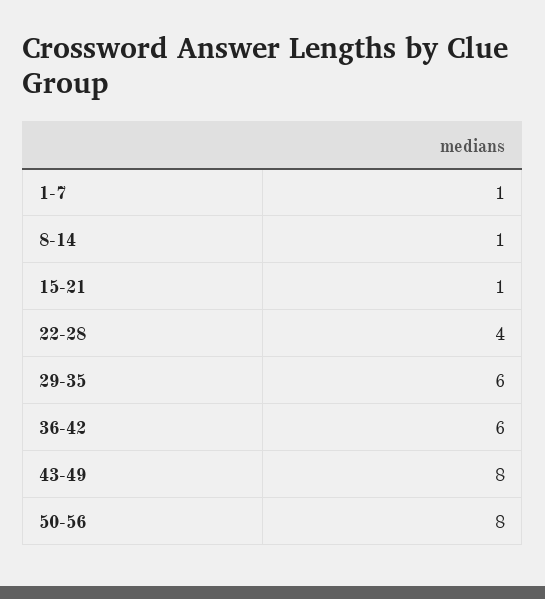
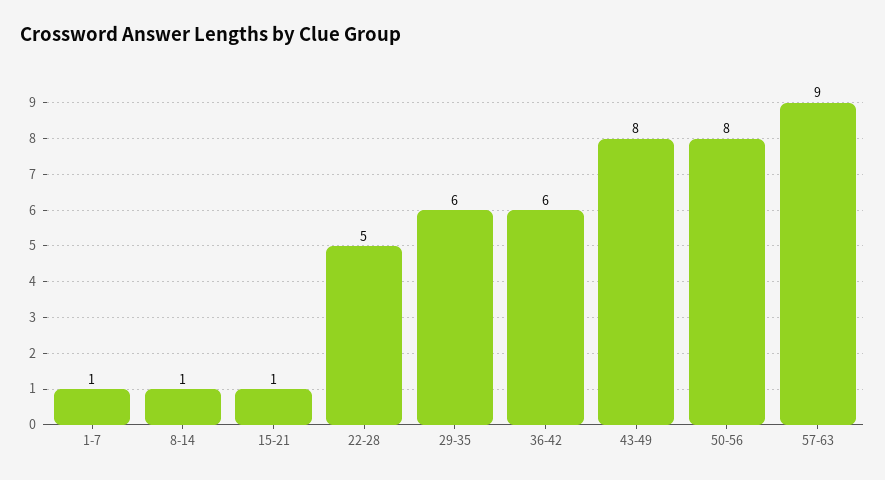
22-28: 4 -> 5
57-63: none -> 9

